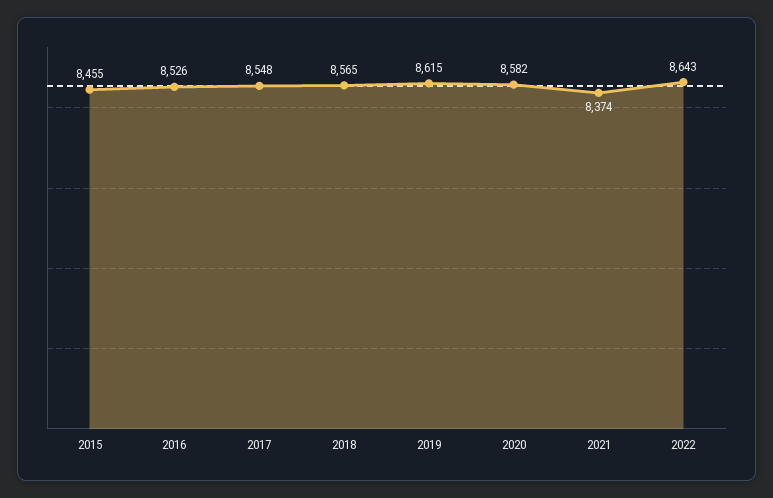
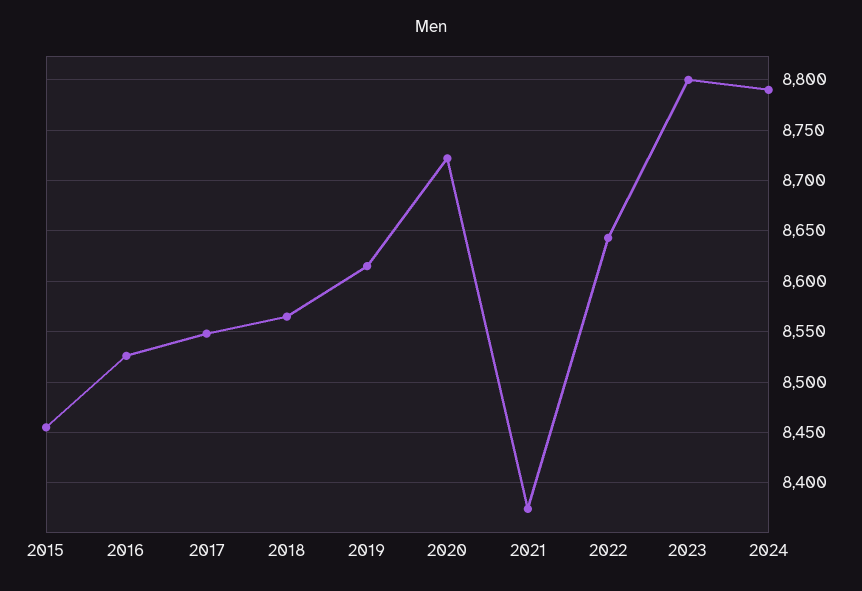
2020: 8582 -> 8720
2023: none -> 8800
2024: none -> 8790

